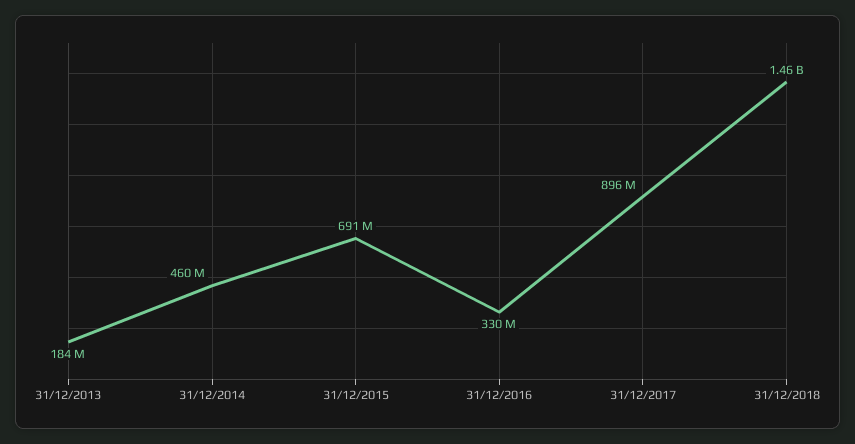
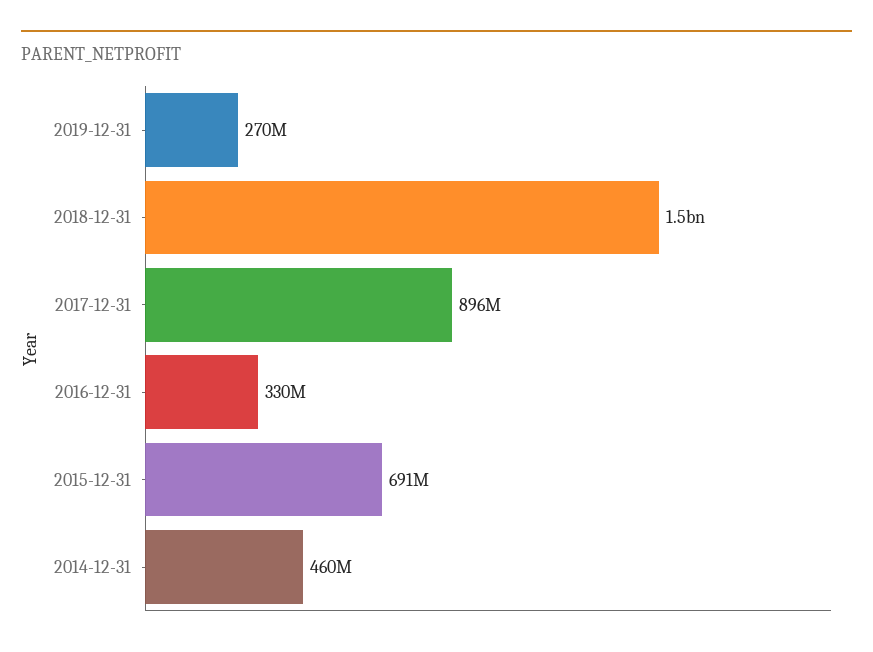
31/12/2013: 184000000 -> none
2019-12-31: none -> 270000000

